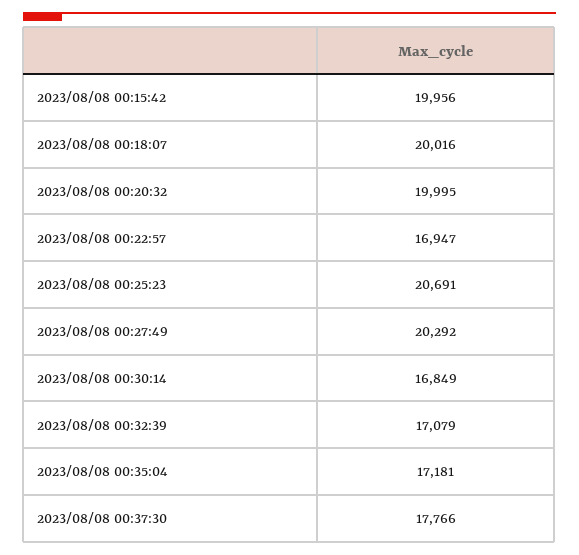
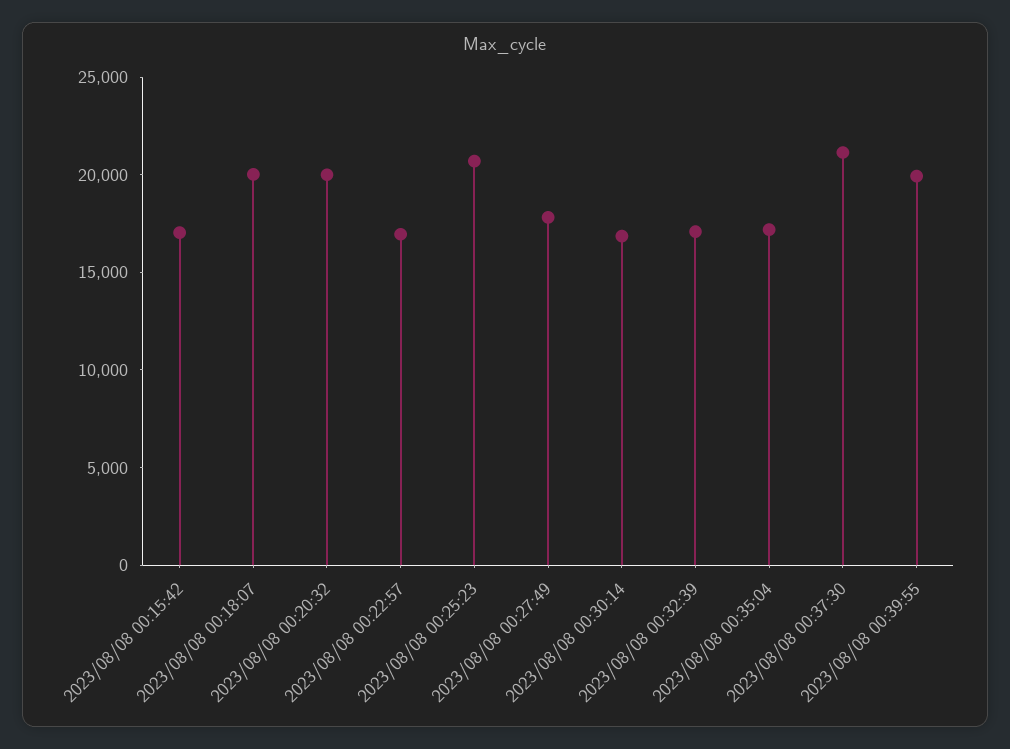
2023/08/08 00:15:42: 19956 -> 17000
2023/08/08 00:27:49: 20292 -> 18000
2023/08/08 00:37:30: 17766 -> 21000
2023/08/08 00:39:55: none -> 20000

